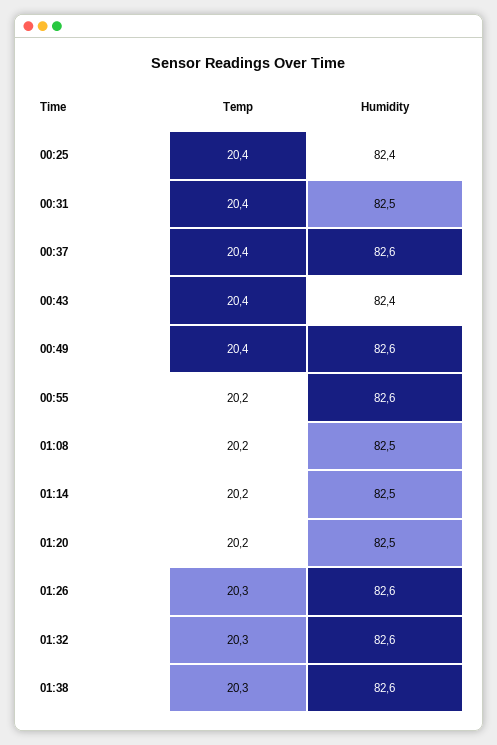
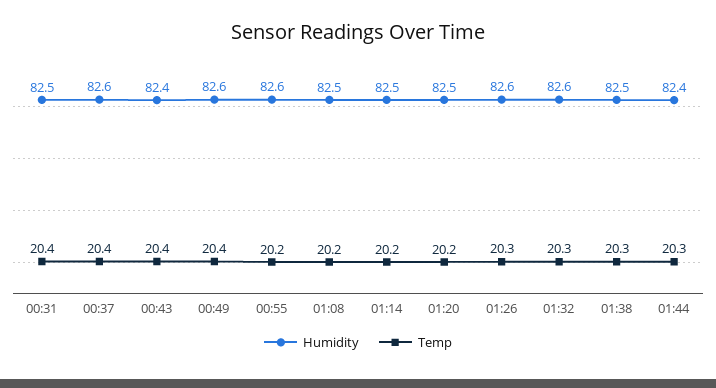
Temp, 00:25: 20.4 -> none
Humidity, 00:25: 82.4 -> none
Humidity, 01:38: 82.6 -> 82.5
Humidity, 01:44: none -> 82.4
Temp, 01:44: none -> 20.3

